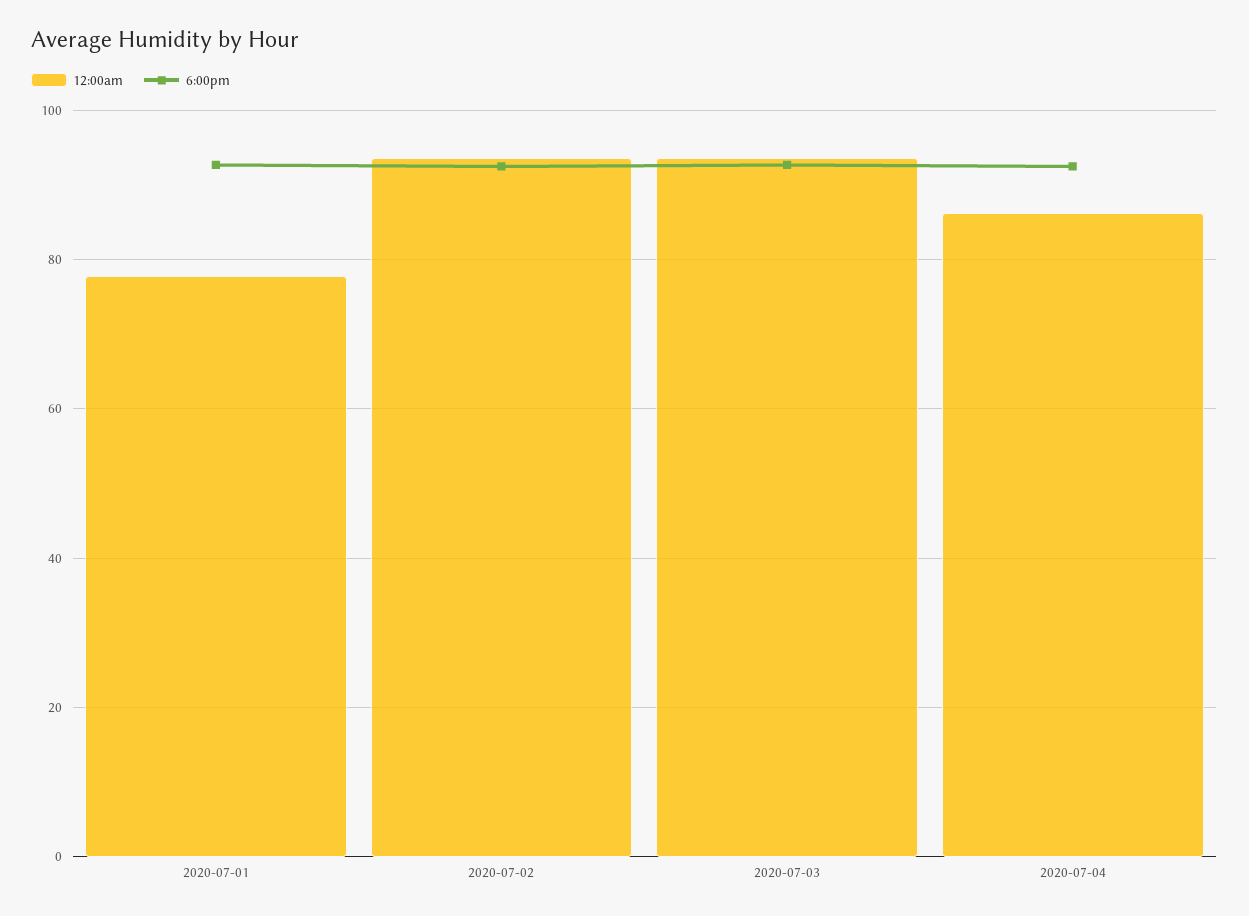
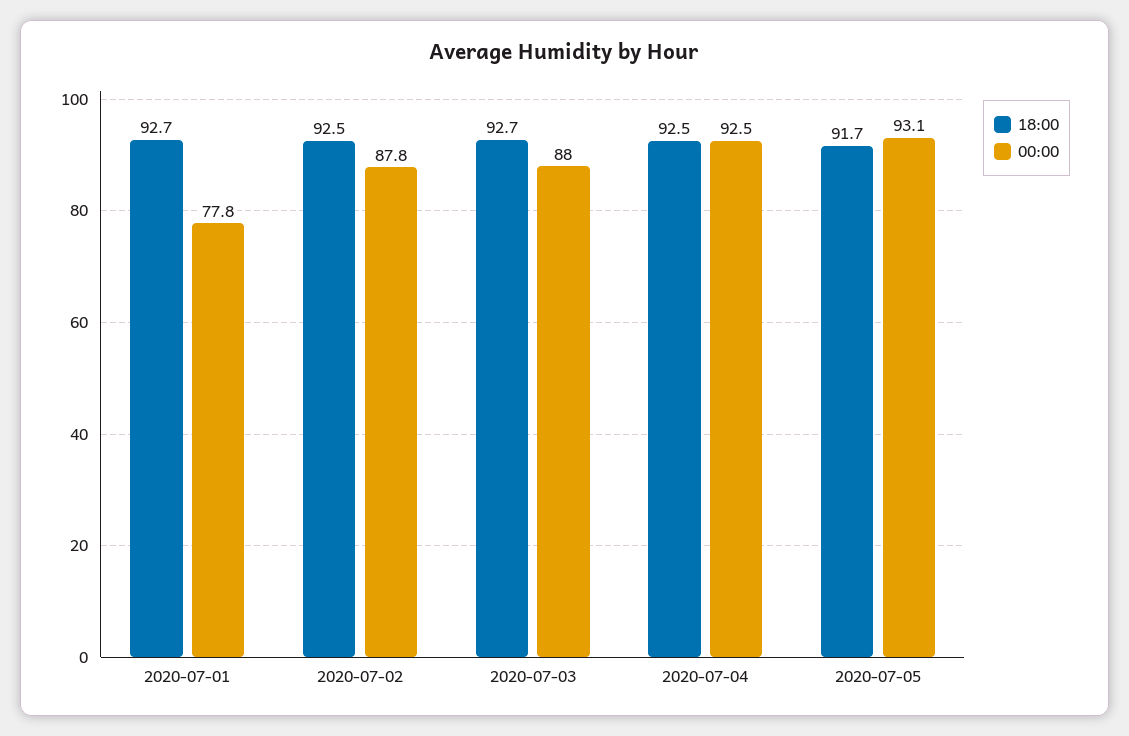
12:00am, 2020-07-02: 94 -> 87.8
12:00am, 2020-07-03: 94 -> 88
12:00am, 2020-07-04: 86 -> 92.5
6:00pm, 2020-07-05: none -> 91.7
12:00am, 2020-07-05: none -> 93.1

